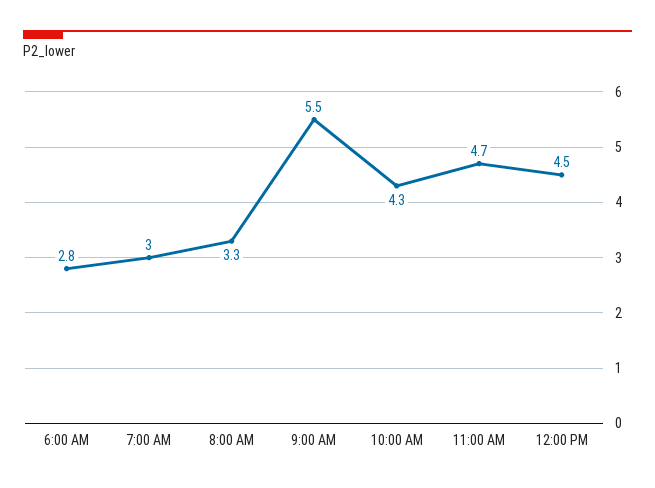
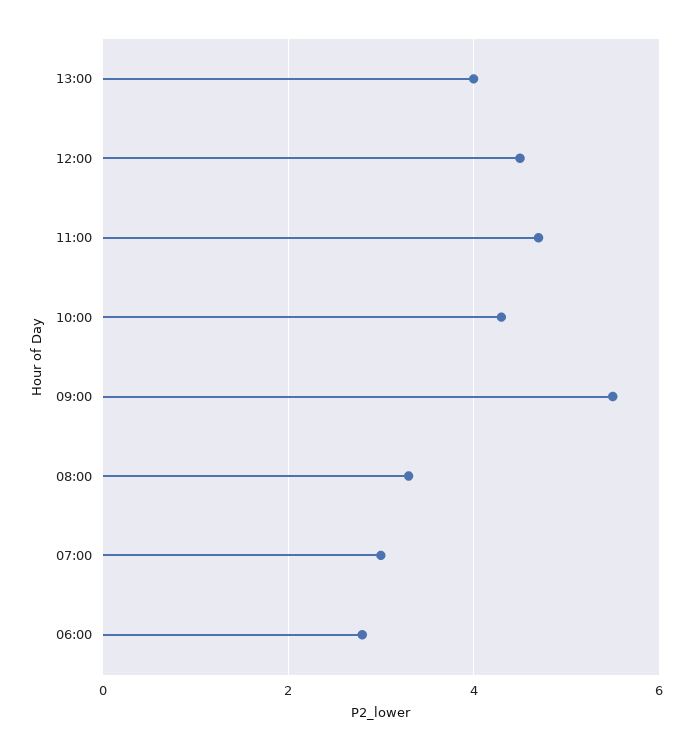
13:00: none -> 4

